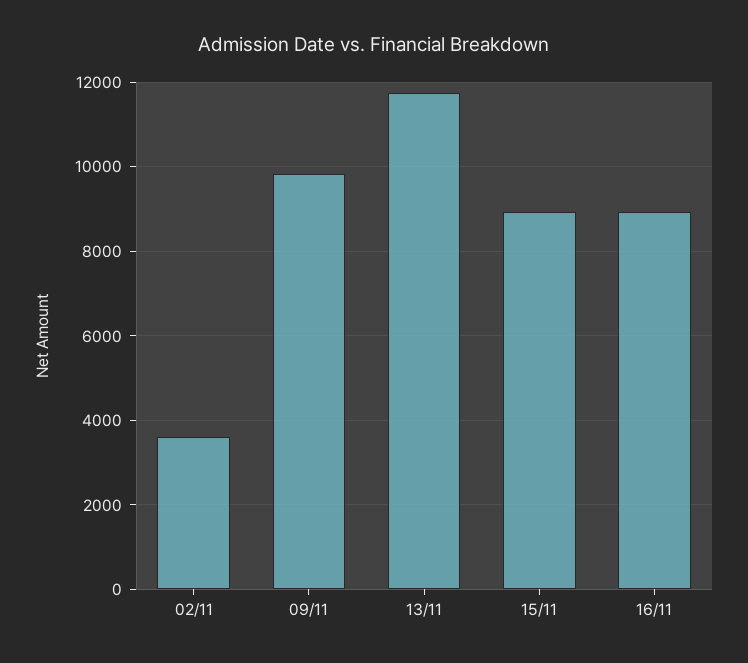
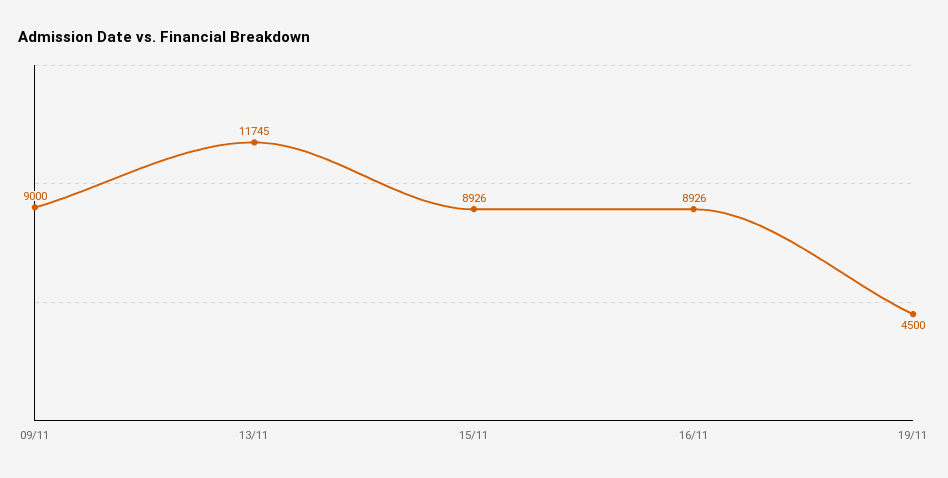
02/11: 3600 -> none
09/11: 9800 -> 9000
19/11: none -> 4500

